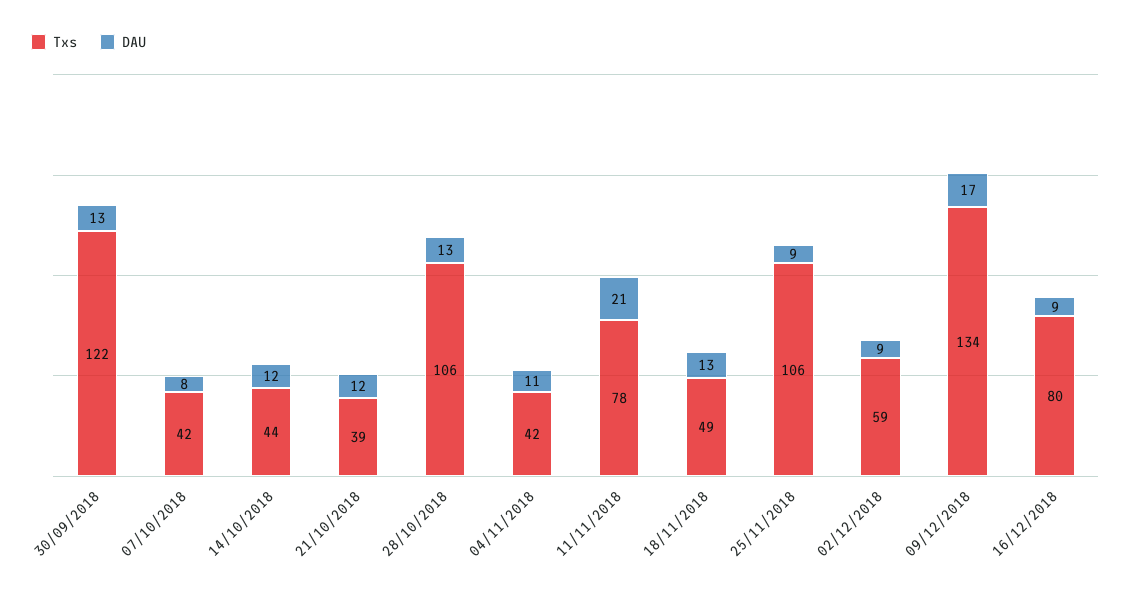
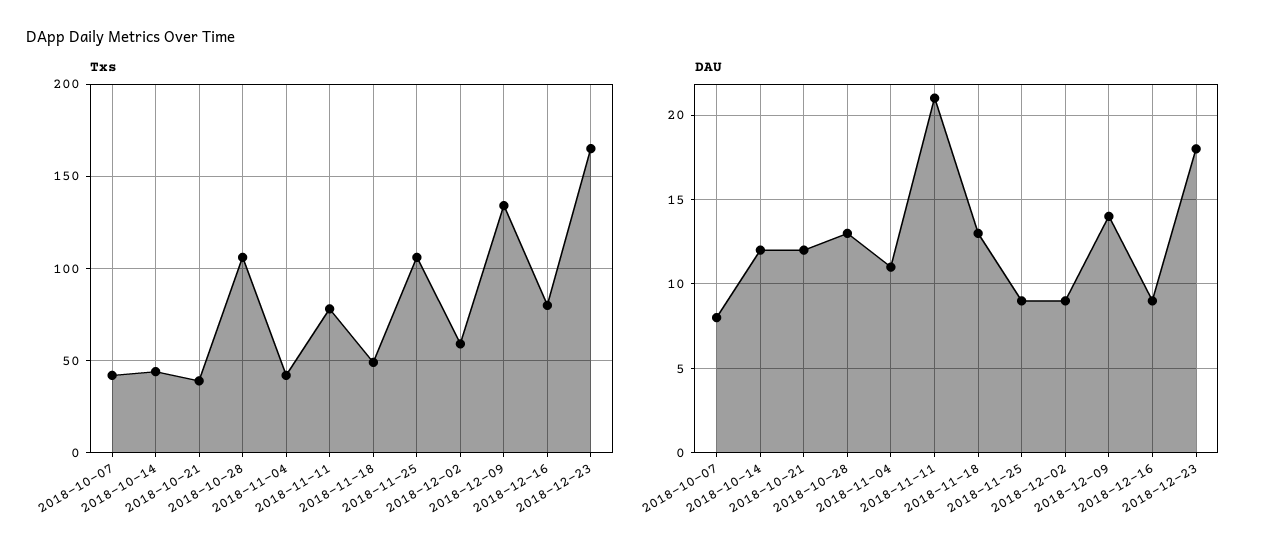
Txs, 30/09/2018: 122 -> none
DAU, 30/09/2018: 13 -> none
DAU, 09/12/2018: 17 -> 14
Txs, 2018-12-23: none -> 165
DAU, 2018-12-23: none -> 18

